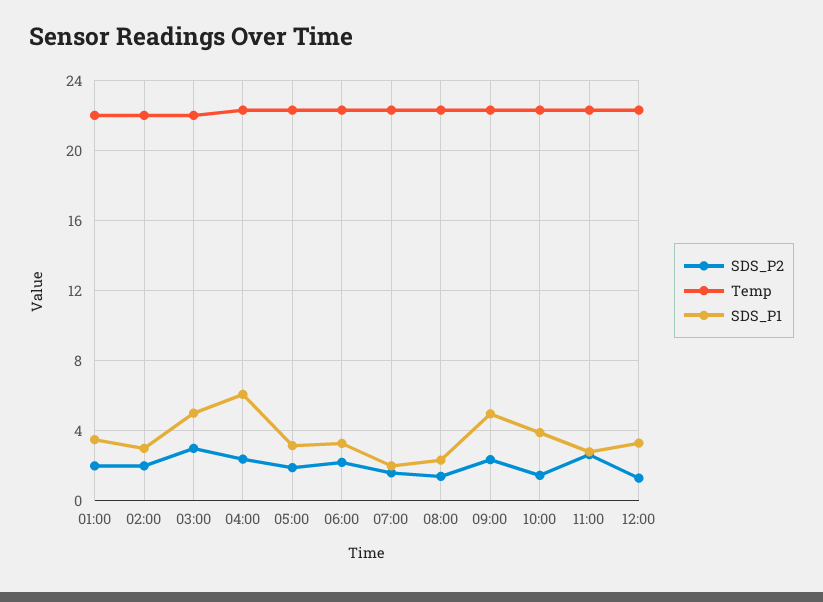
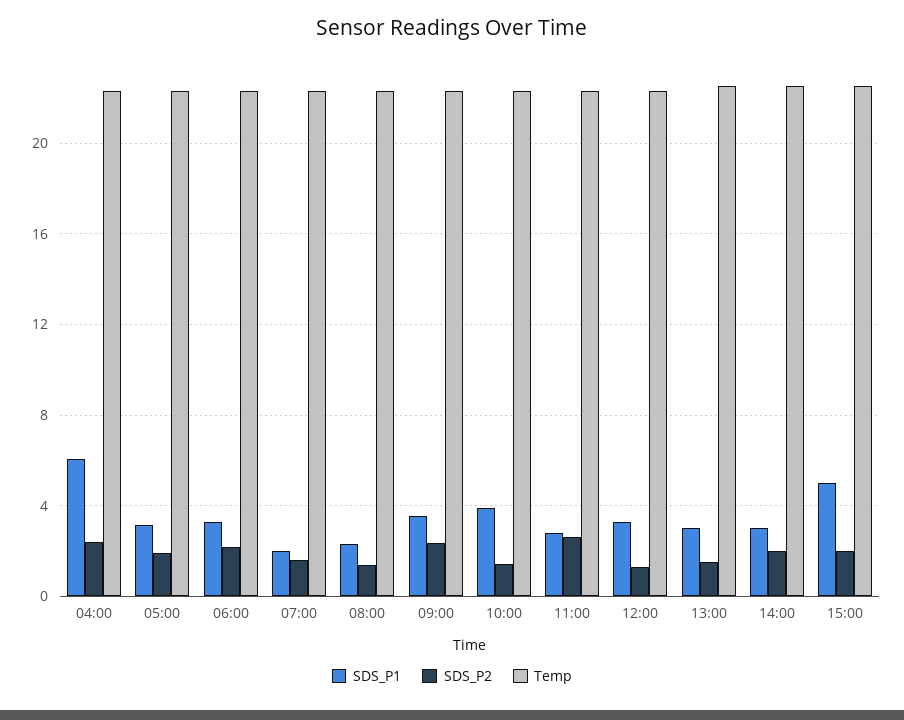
SDS_P2, 01:00: 2 -> none
Temp, 01:00: 22 -> none
SDS_P1, 01:00: 3.5 -> none
SDS_P2, 02:00: 2 -> none
Temp, 02:00: 22 -> none
SDS_P1, 02:00: 3 -> none
SDS_P2, 03:00: 3 -> none
Temp, 03:00: 22 -> none
SDS_P1, 03:00: 5 -> none
SDS_P1, 09:00: 5 -> 3.5
SDS_P1, 13:00: none -> 3
SDS_P2, 13:00: none -> 1.5
Temp, 13:00: none -> 22.5
SDS_P1, 14:00: none -> 3
SDS_P2, 14:00: none -> 2
Temp, 14:00: none -> 22.5
SDS_P1, 15:00: none -> 5
SDS_P2, 15:00: none -> 2
Temp, 15:00: none -> 22.5

